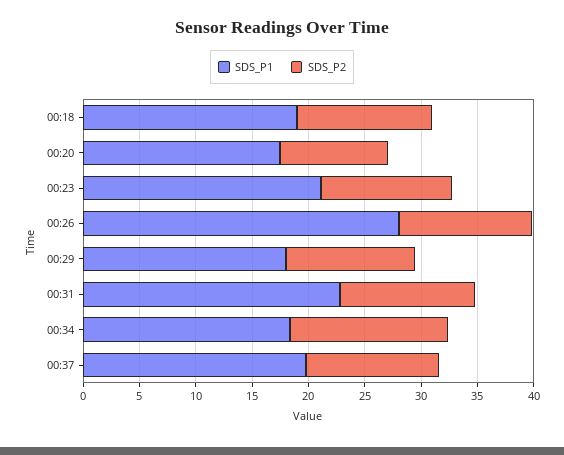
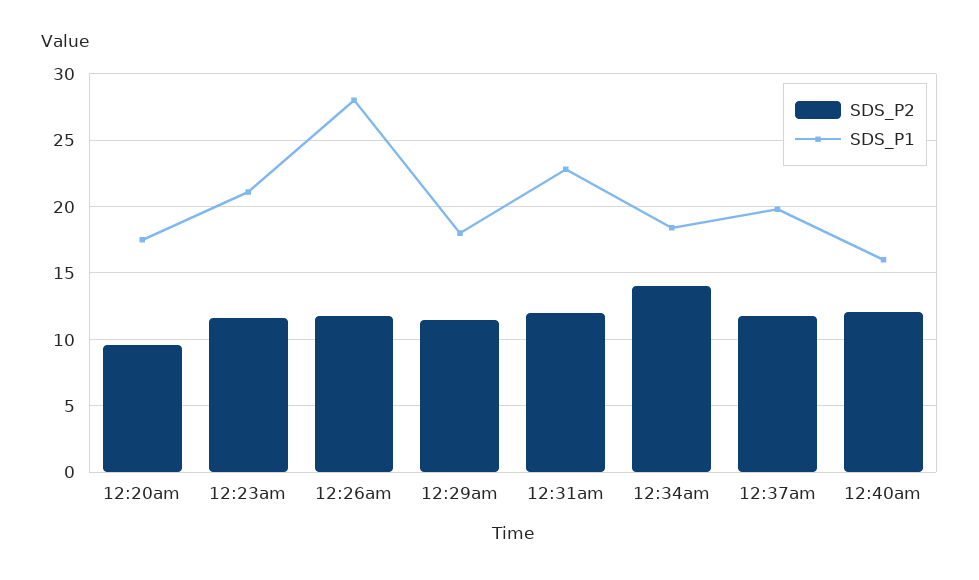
SDS_P1, 00:18: 19 -> none
SDS_P2, 00:18: 12 -> none
SDS_P2, 12:40am: none -> 12
SDS_P1, 12:40am: none -> 16

